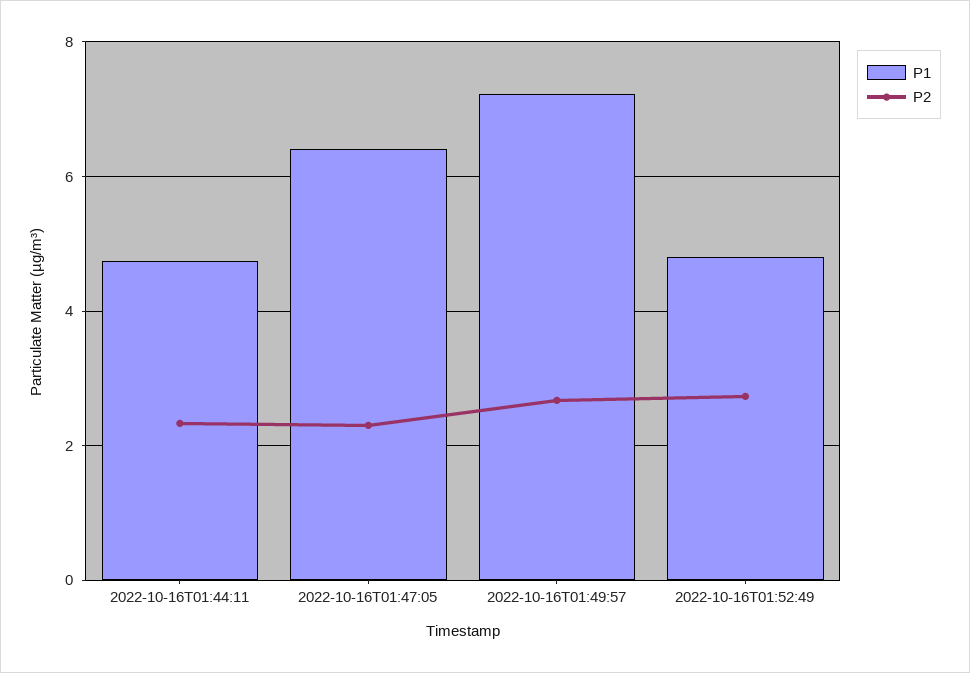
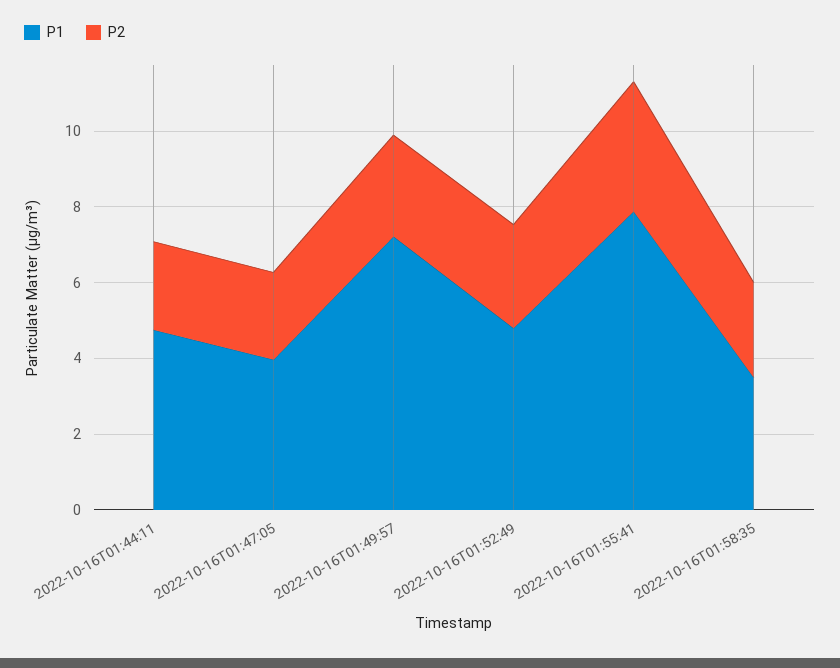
P1, 2022-10-16T01:47:05: 6.4 -> 4
P1, 2022-10-16T01:55:41: none -> 8
P2, 2022-10-16T01:55:41: none -> 3.5
P1, 2022-10-16T01:58:35: none -> 3.5
P2, 2022-10-16T01:58:35: none -> 2.5

